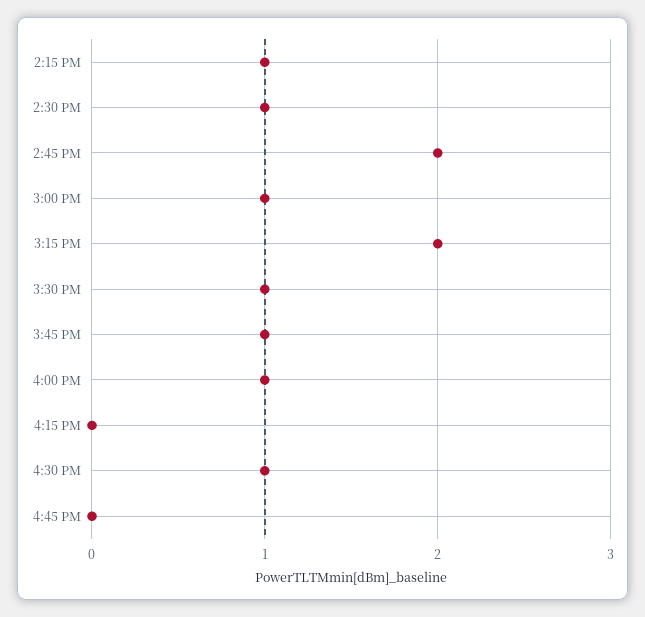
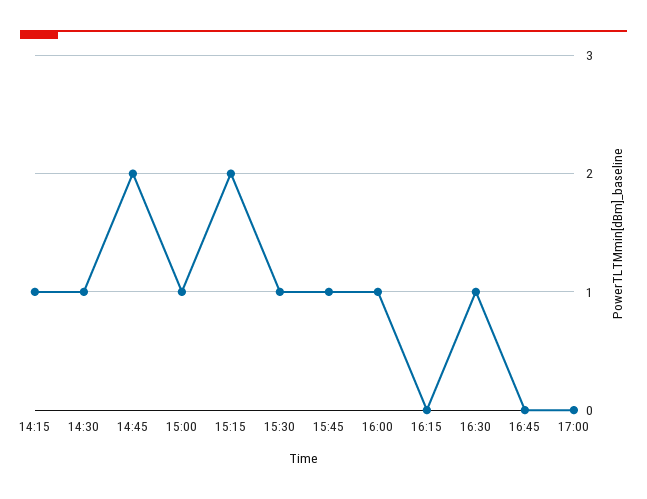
17:00: none -> 0

